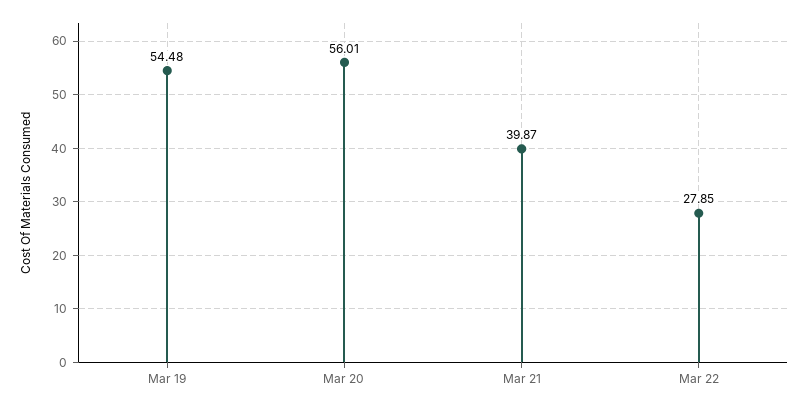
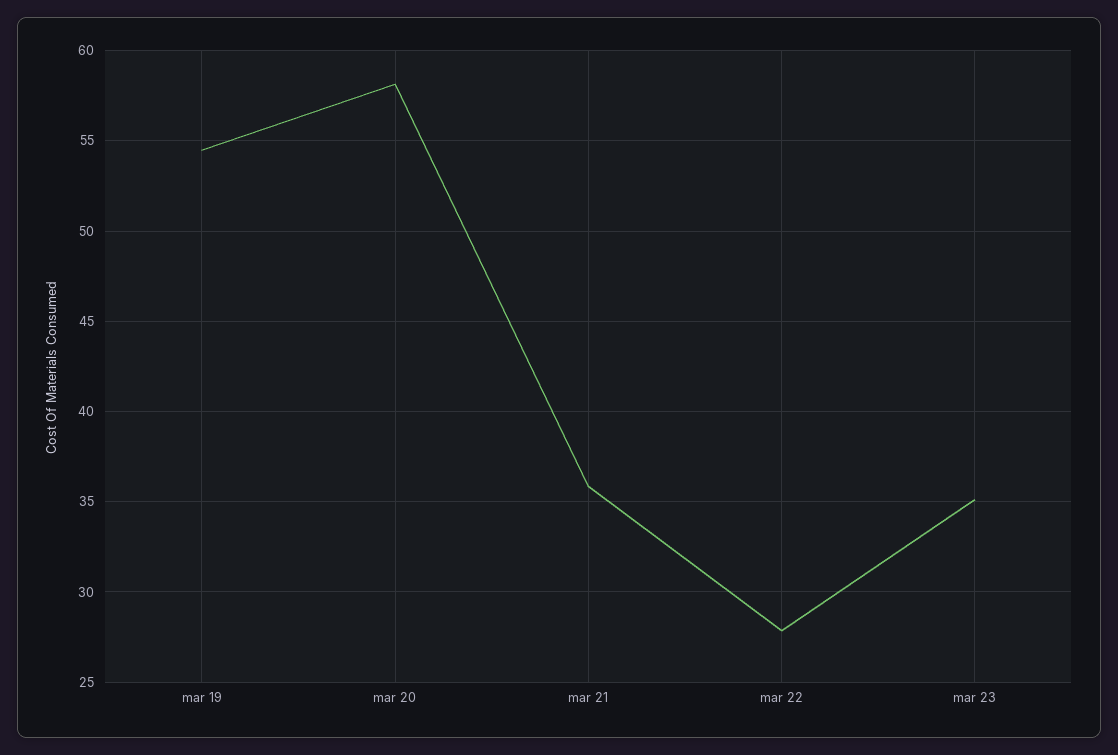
Mar 20: 56.01 -> 58
Mar 21: 39.87 -> 36
mar 23: none -> 35

